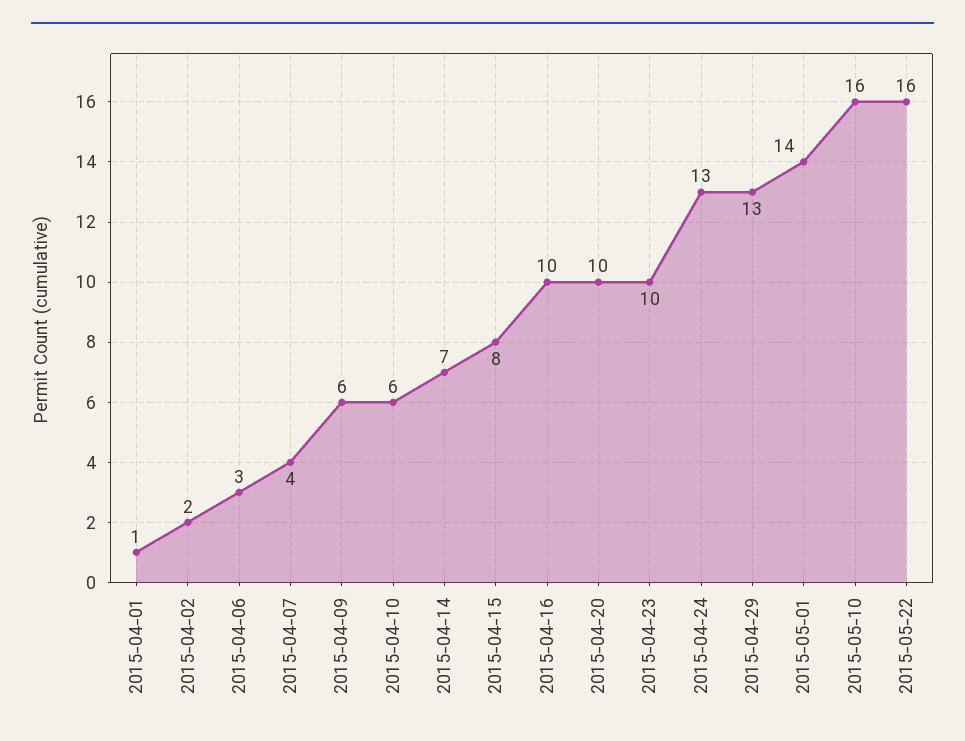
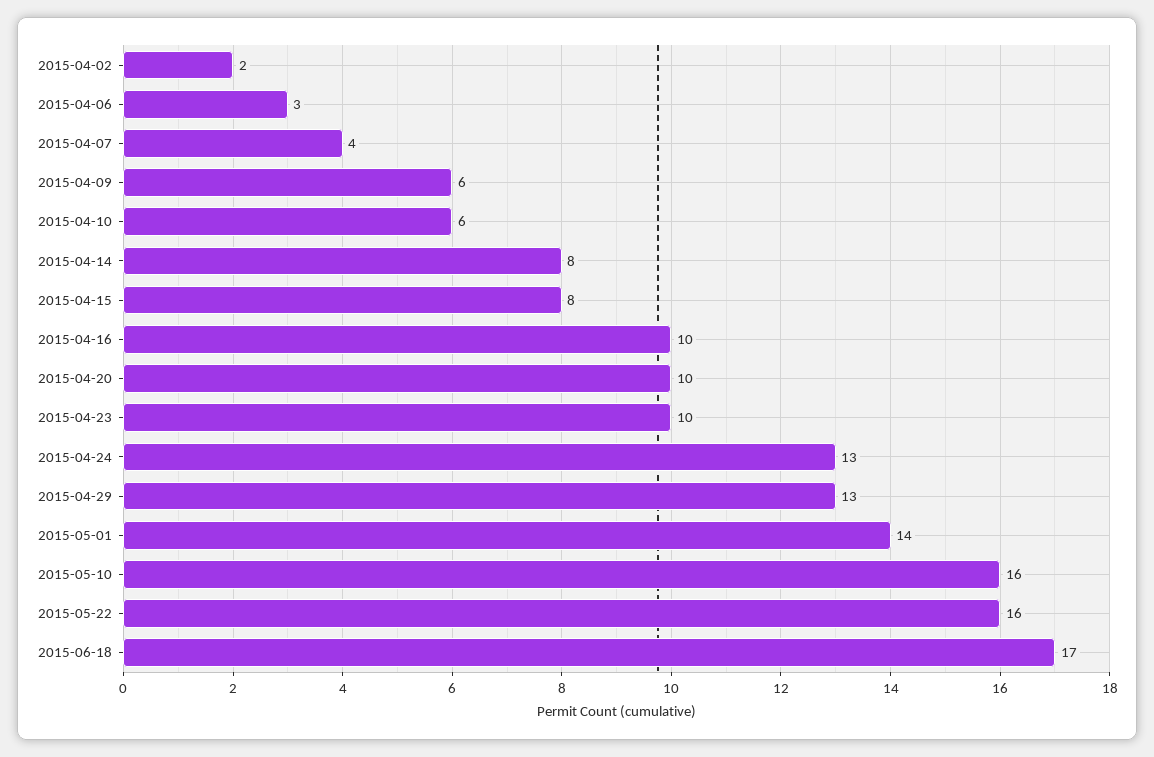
2015-04-01: 1 -> none
2015-04-14: 7 -> 8
2015-06-18: none -> 17

